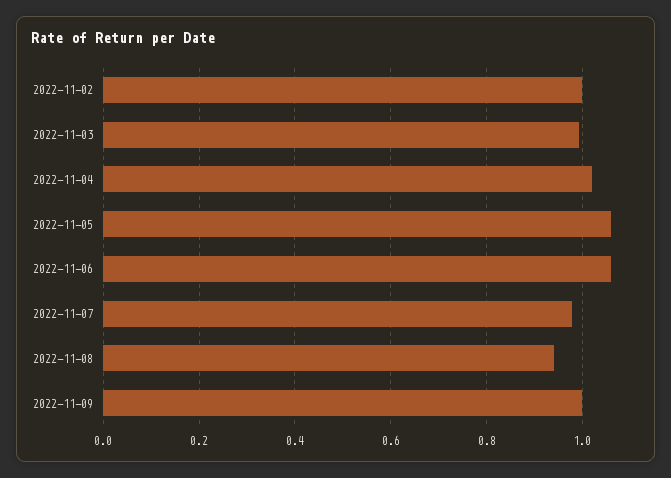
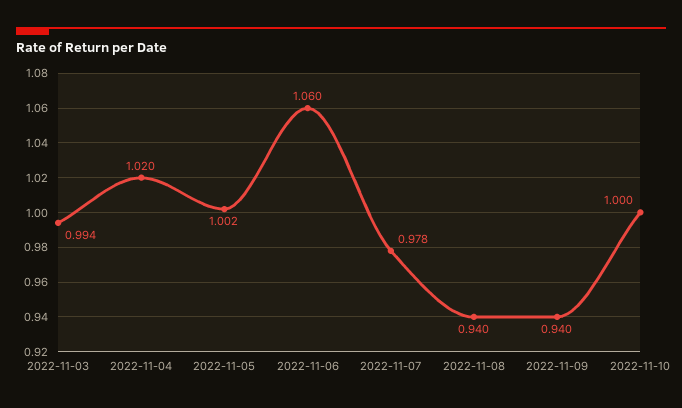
2022-11-02: 1 -> none
2022-11-05: 1.06 -> 1.002
2022-11-09: 1 -> 0.94
2022-11-10: none -> 1

